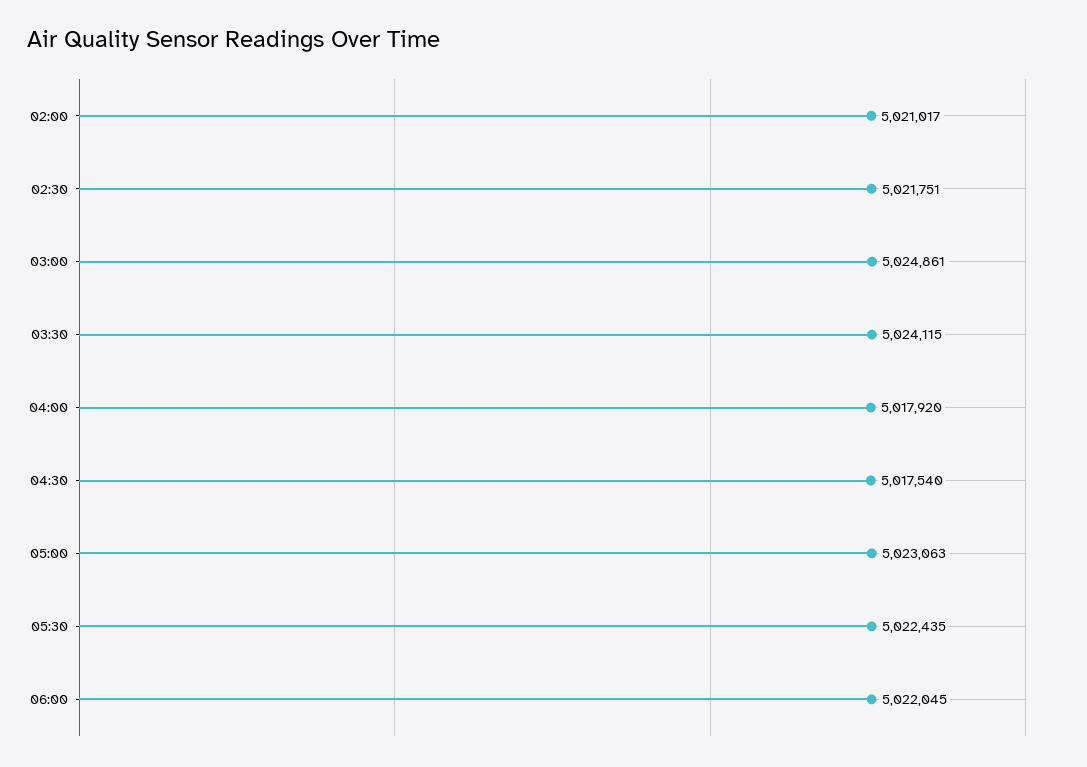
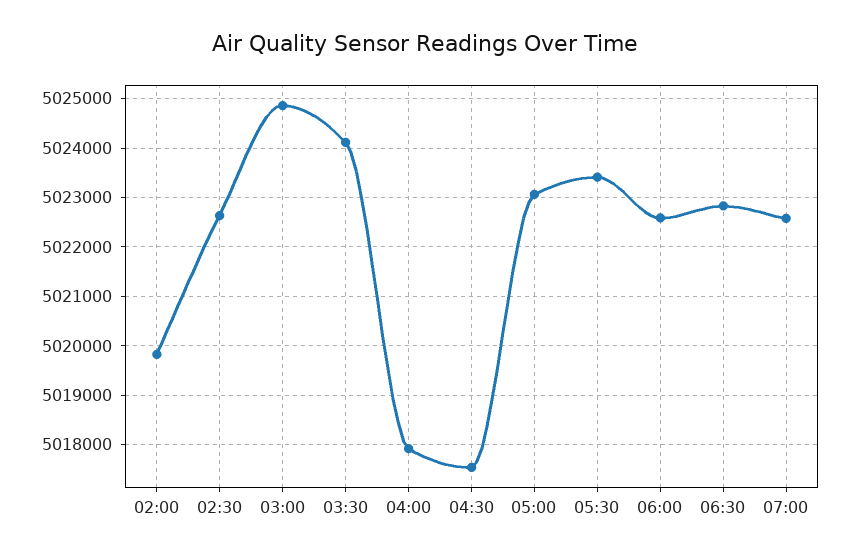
02:00: 5021017 -> 5019800
02:30: 5021751 -> 5022600
05:30: 5022435 -> 5023400
06:00: 5022045 -> 5022600
06:30: none -> 5022800
07:00: none -> 5022600

